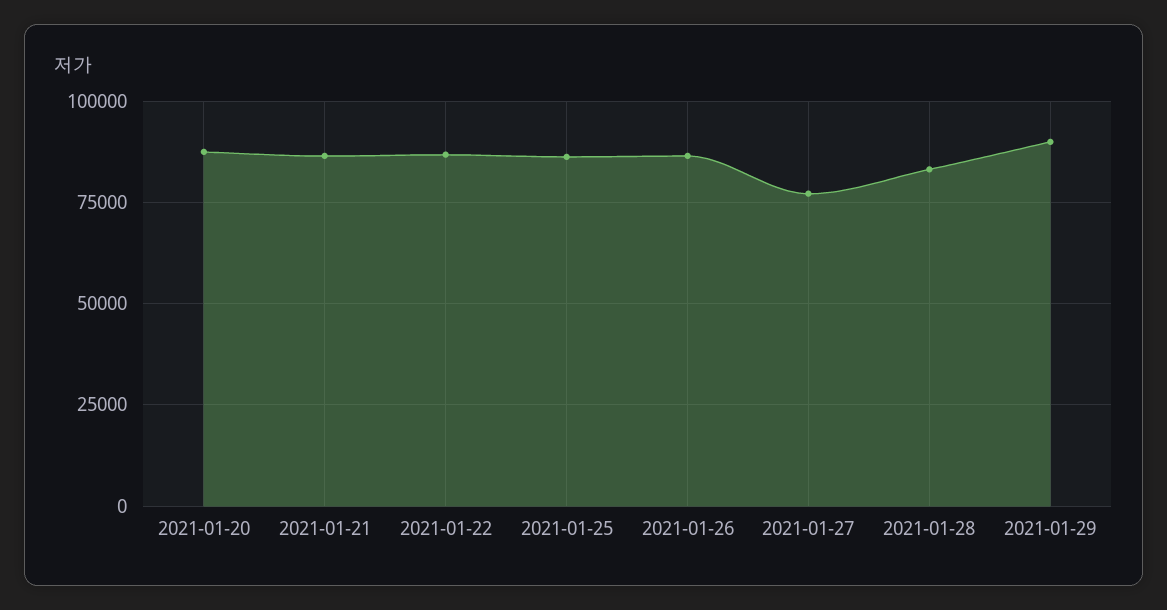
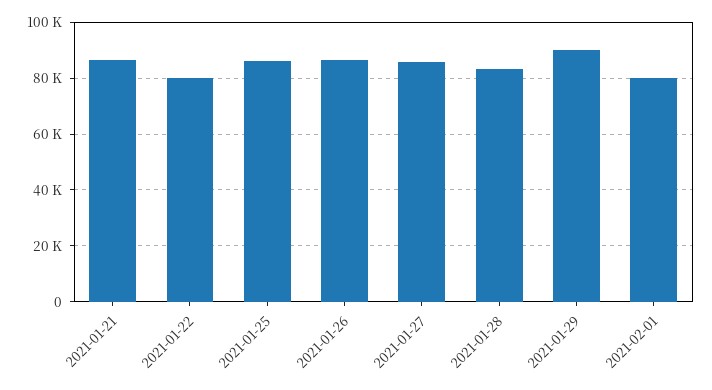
2021-01-20: 87500 -> none
2021-01-22: 87500 -> 80000
2021-01-27: 77500 -> 85000
2021-02-01: none -> 80000

